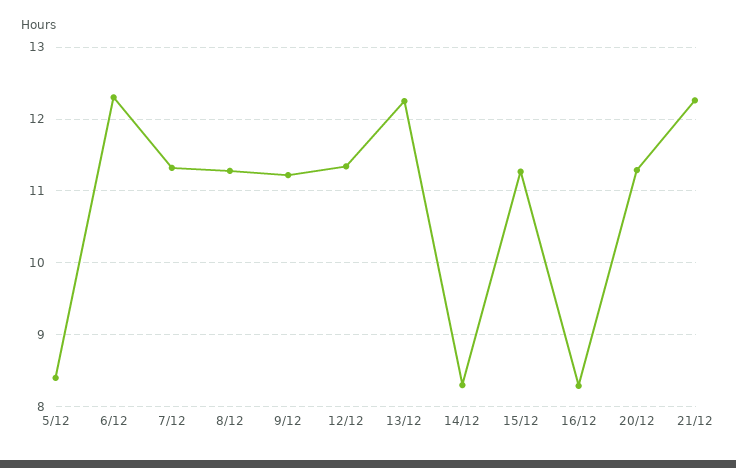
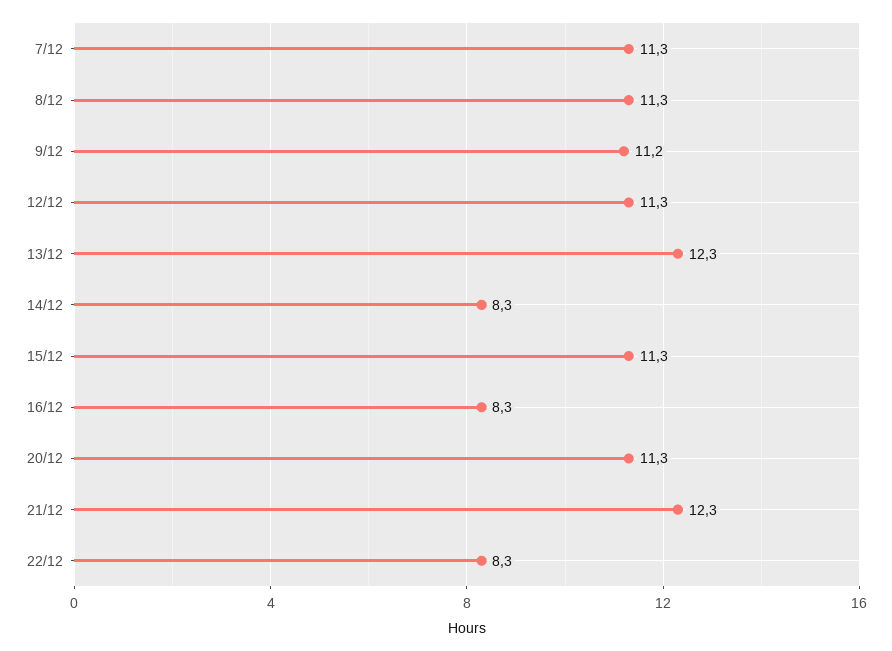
5/12: 8.4 -> none
6/12: 12.3 -> none
22/12: none -> 8.3

